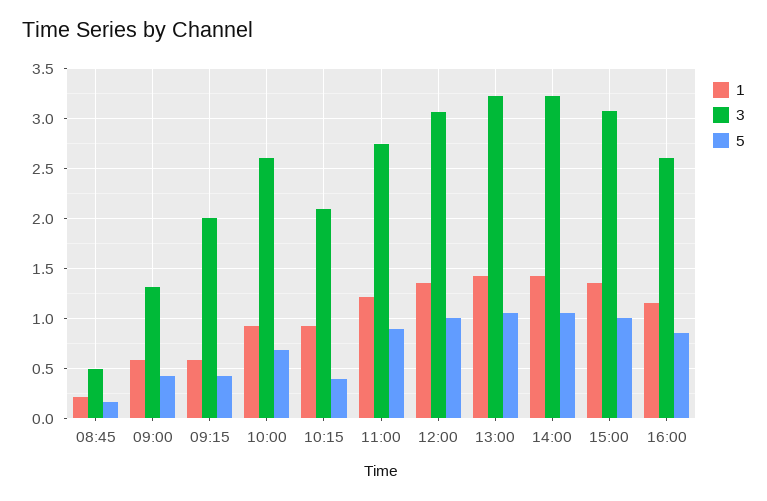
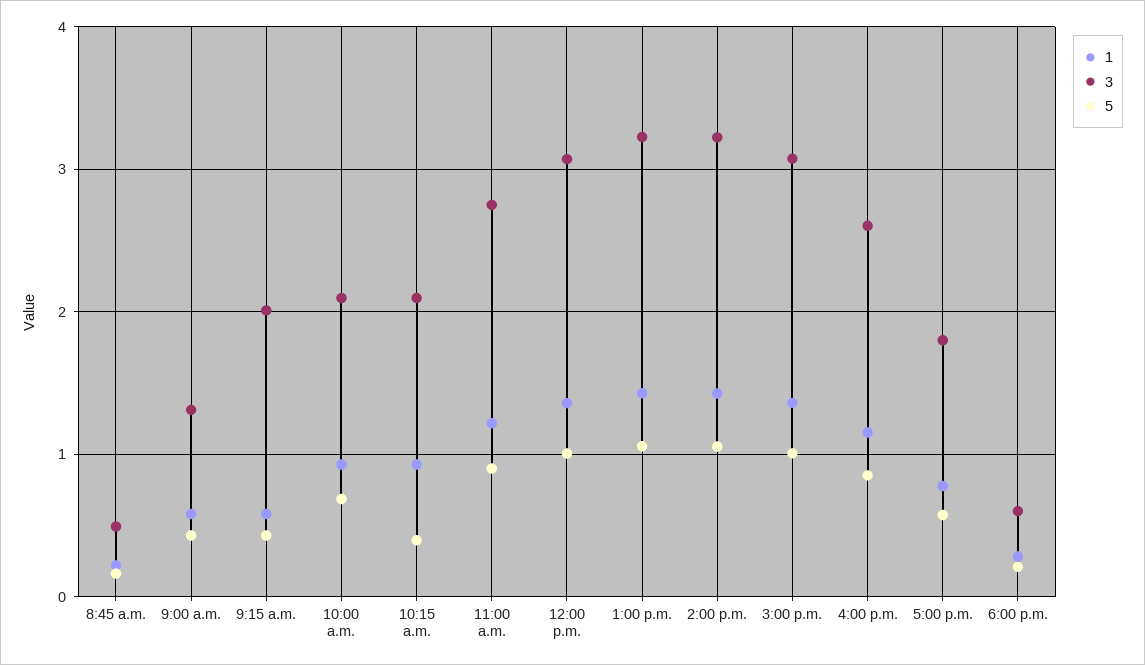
3, 10:00: 2.6 -> 2.1
1, 5:00 p.m.: none -> 0.8
3, 5:00 p.m.: none -> 1.8
5, 5:00 p.m.: none -> 0.6
1, 6:00 p.m.: none -> 0.3
3, 6:00 p.m.: none -> 0.6
5, 6:00 p.m.: none -> 0.2

